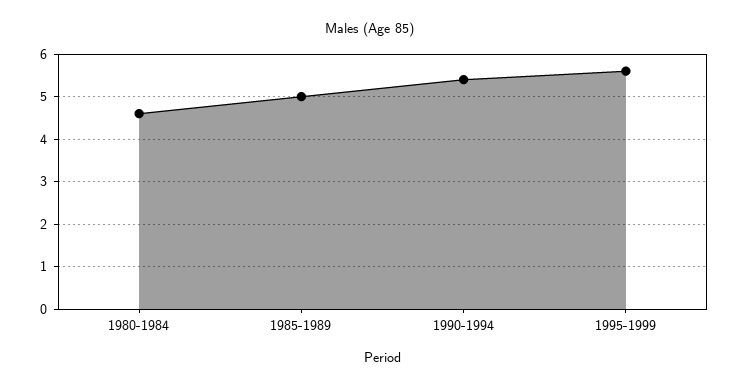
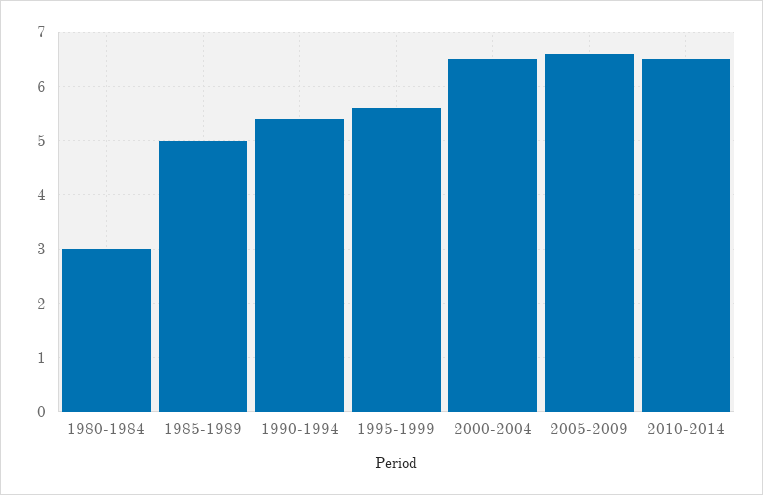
1980-1984: 4.5 -> 3
2000-2004: none -> 6.5
2005-2009: none -> 6.5
2010-2014: none -> 6.5

